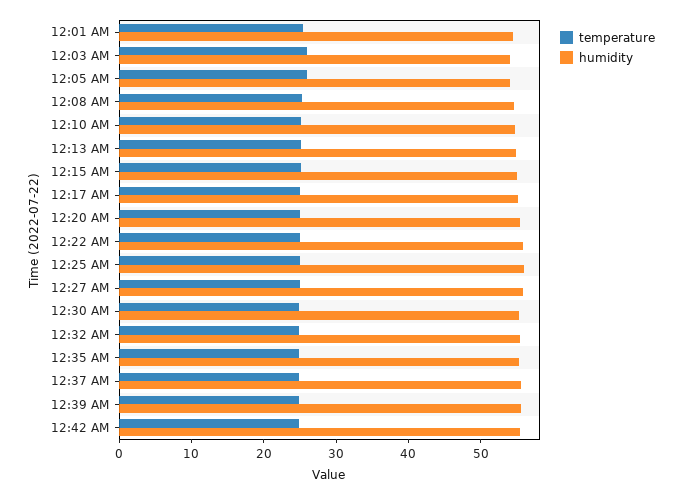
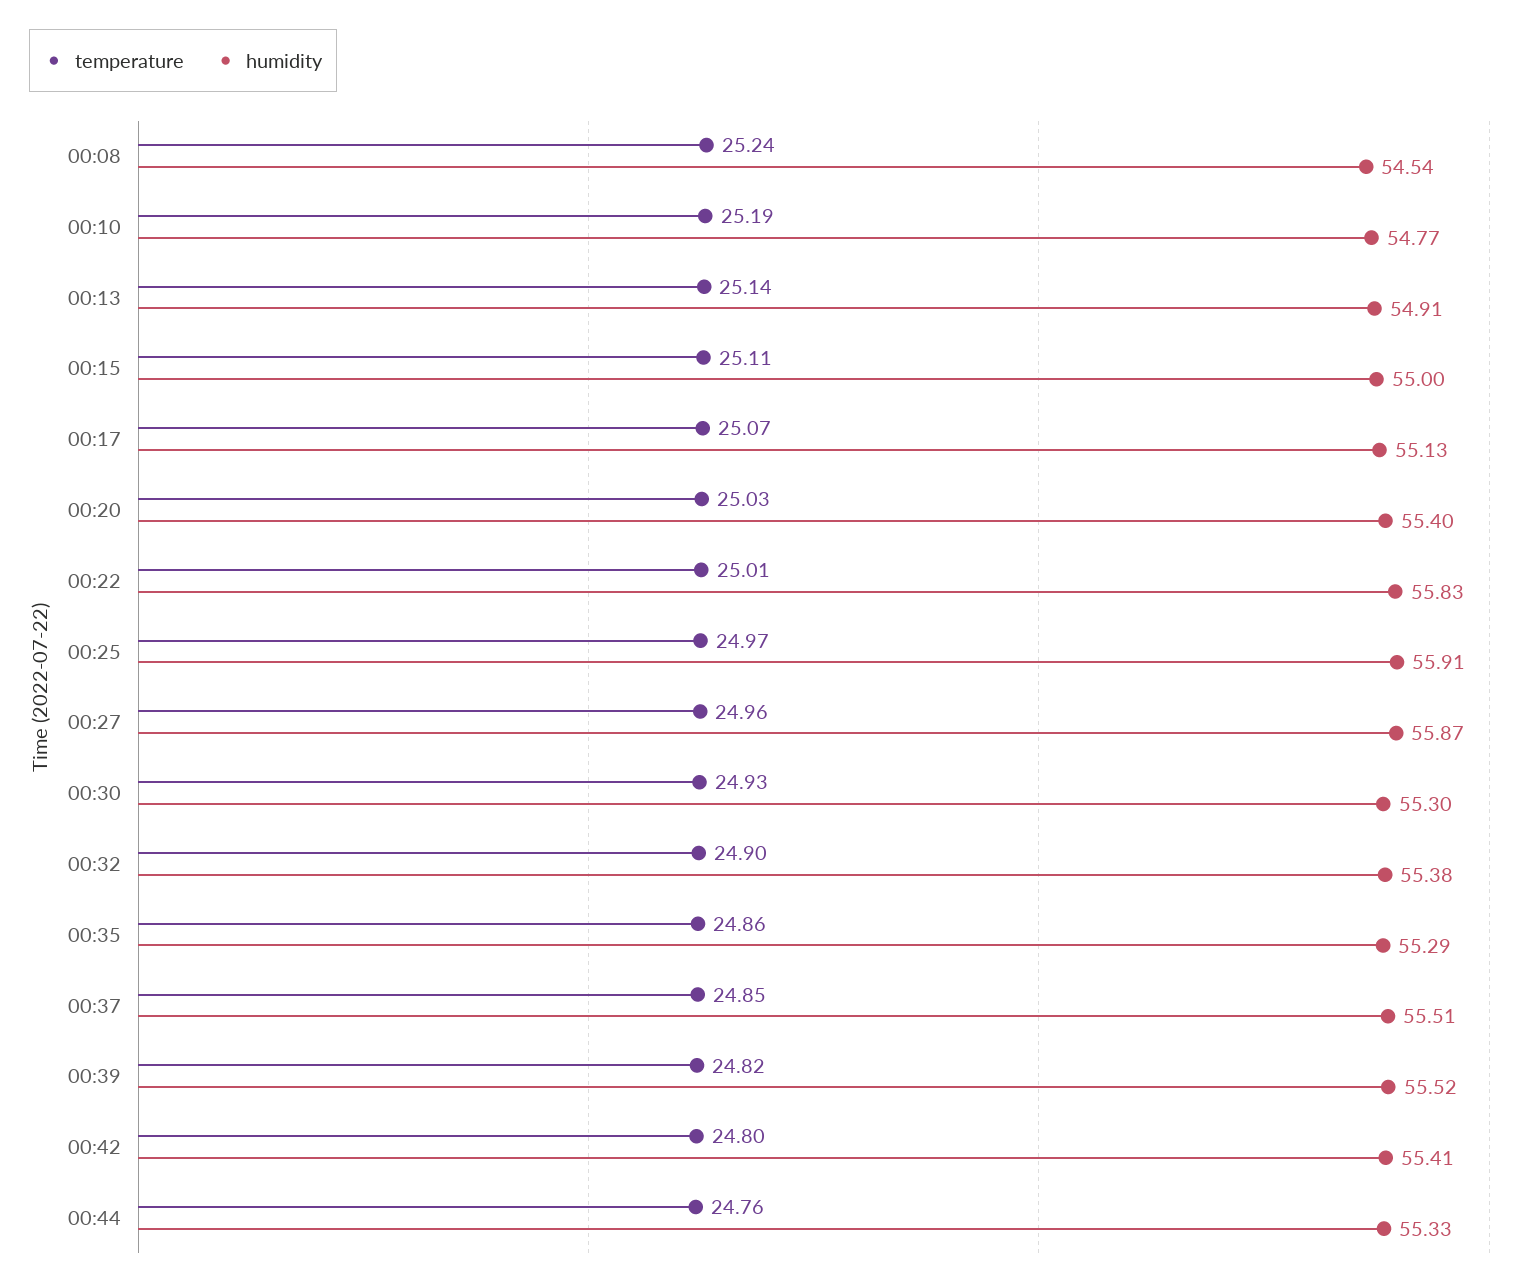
temperature, 12:01 AM: 26 -> none
humidity, 12:01 AM: 54 -> none
temperature, 12:03 AM: 26 -> none
humidity, 12:03 AM: 54 -> none
temperature, 12:05 AM: 26 -> none
humidity, 12:05 AM: 54 -> none
temperature, 00:44: none -> 24.76
humidity, 00:44: none -> 55.33

